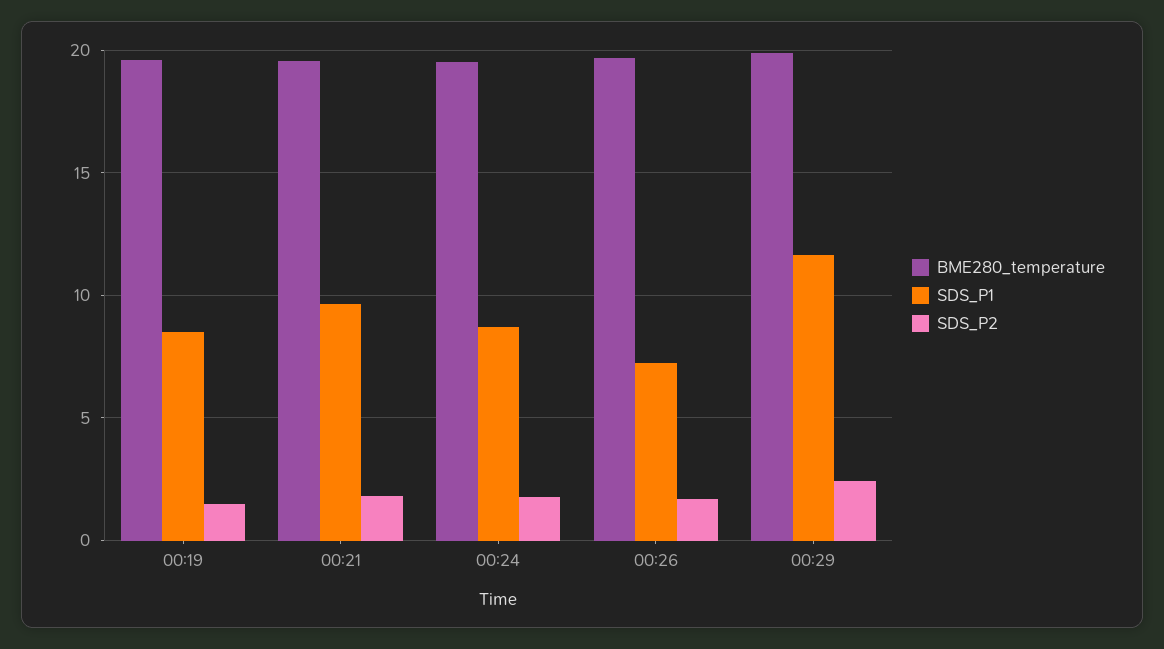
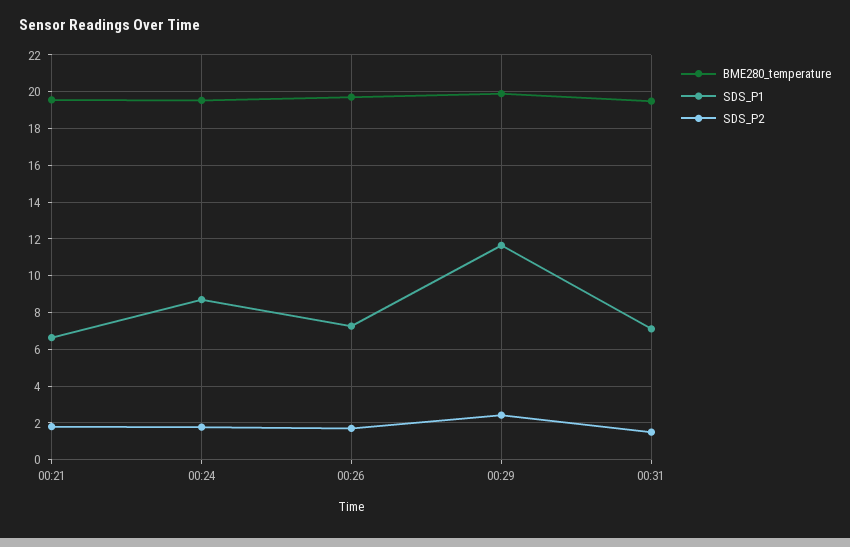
BME280_temperature, 00:19: 19.5 -> none
SDS_P1, 00:19: 8.5 -> none
SDS_P2, 00:19: 1.5 -> none
SDS_P1, 00:21: 9.5 -> 6.5
BME280_temperature, 00:31: none -> 19.5
SDS_P1, 00:31: none -> 7
SDS_P2, 00:31: none -> 1.5

